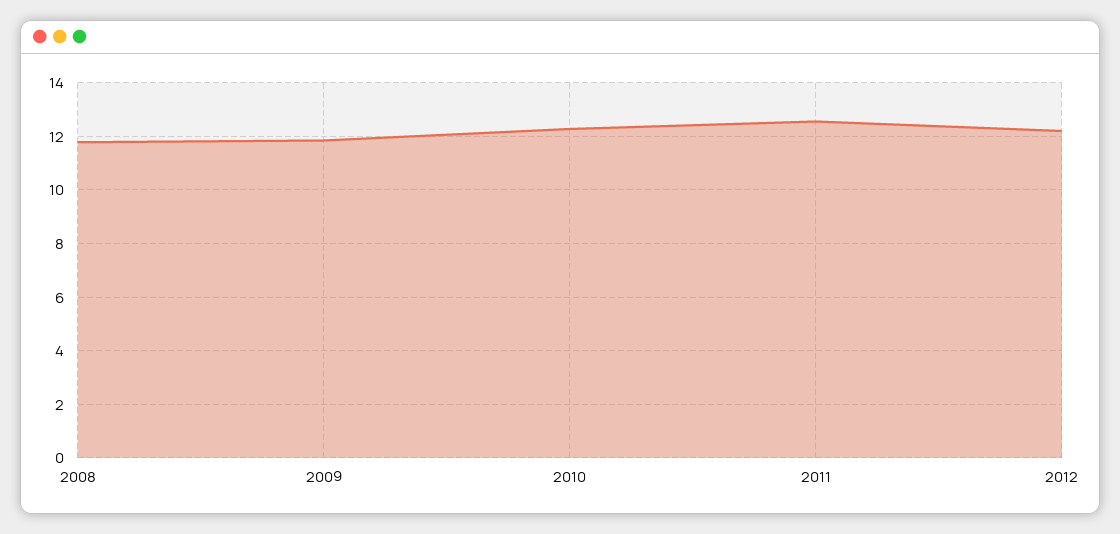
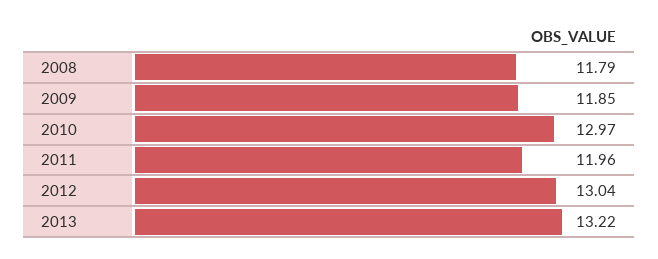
2010: 12.25 -> 12.97
2011: 12.5 -> 11.96
2012: 12.25 -> 13.04
2013: none -> 13.22

